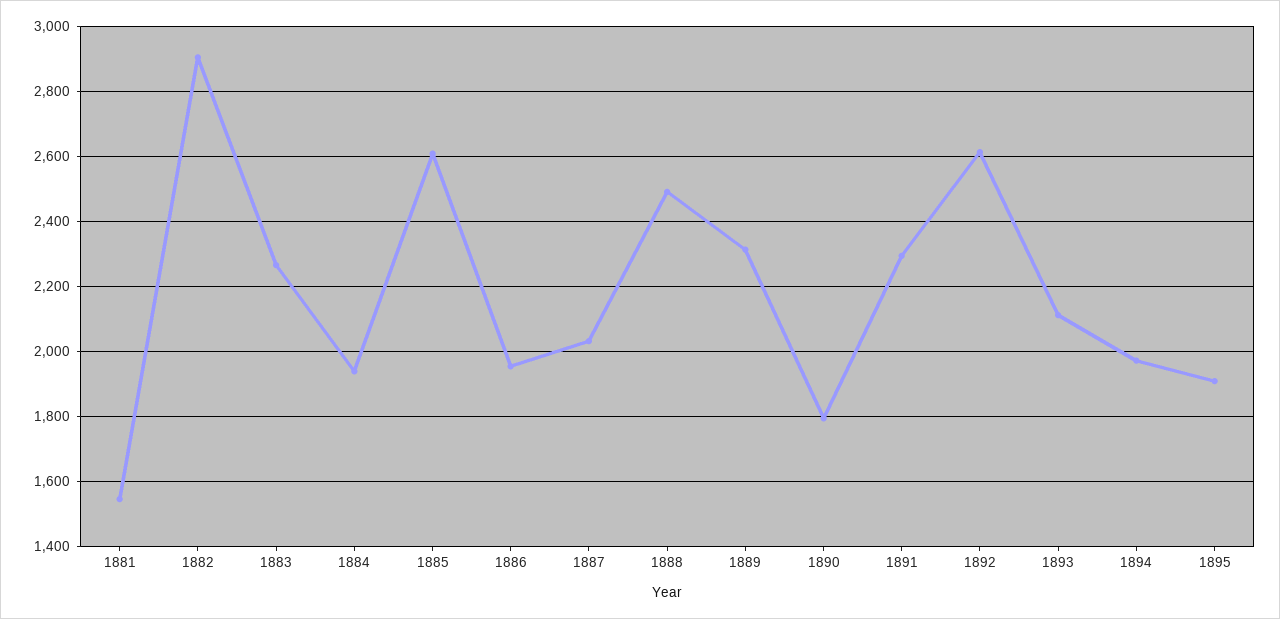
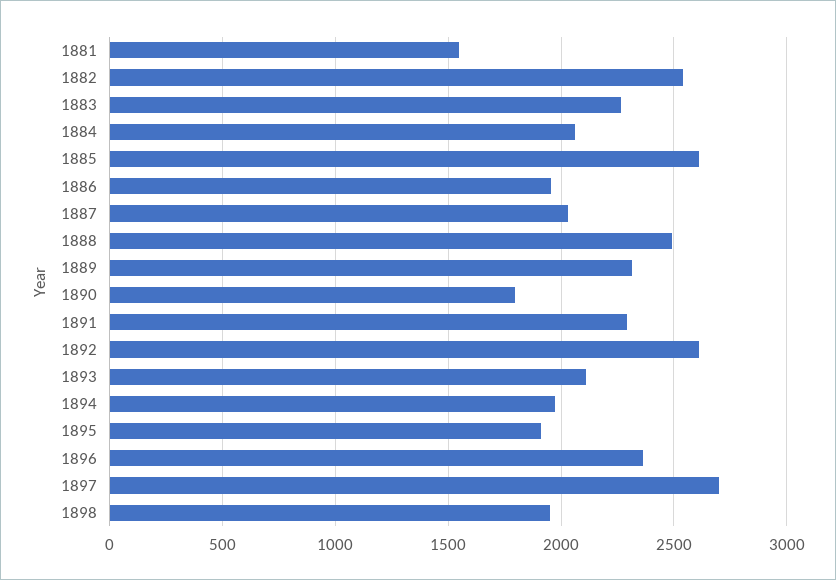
1882: 2900 -> 2550
1884: 1940 -> 2050
1896: none -> 2350
1897: none -> 2700
1898: none -> 1950

